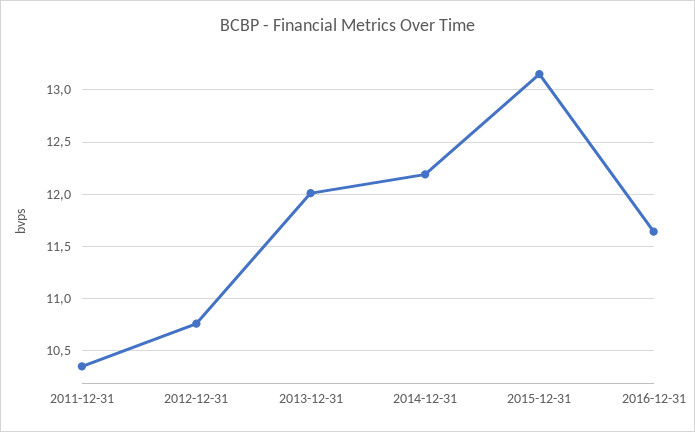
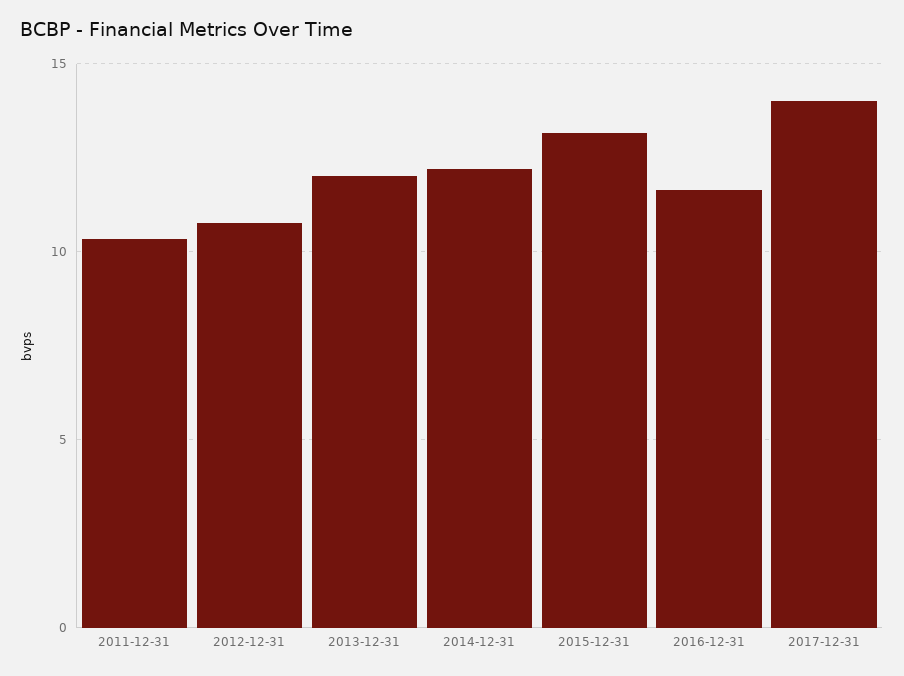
2017-12-31: none -> 14

